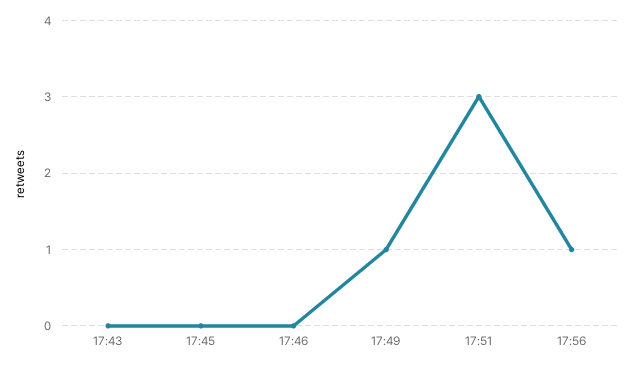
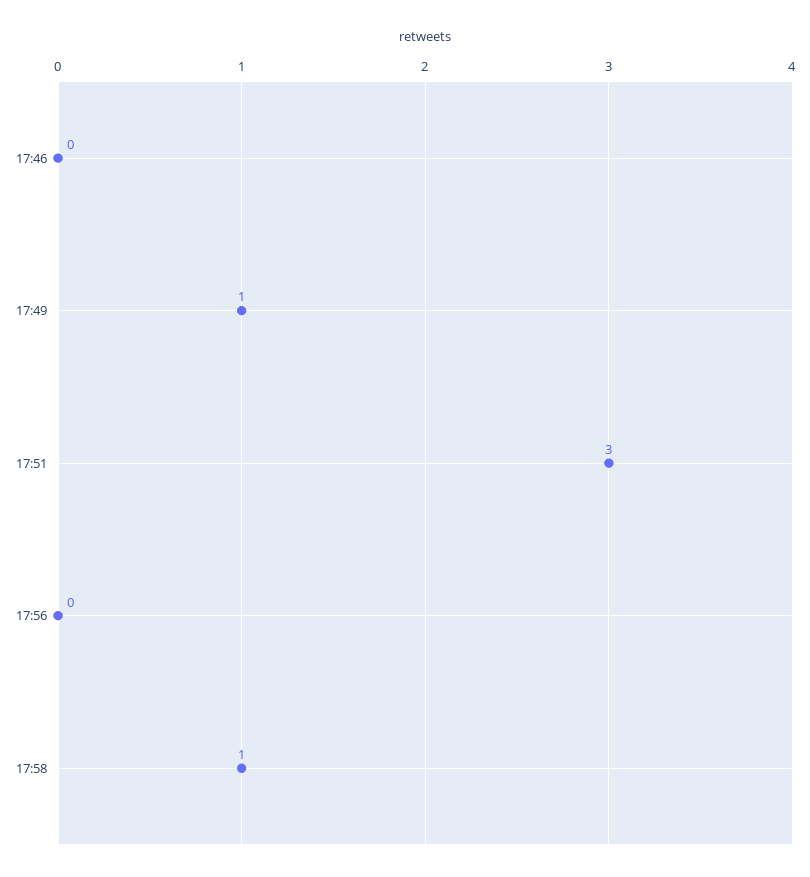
17:43: 0 -> none
17:45: 0 -> none
17:56: 1 -> 0
17:58: none -> 1

